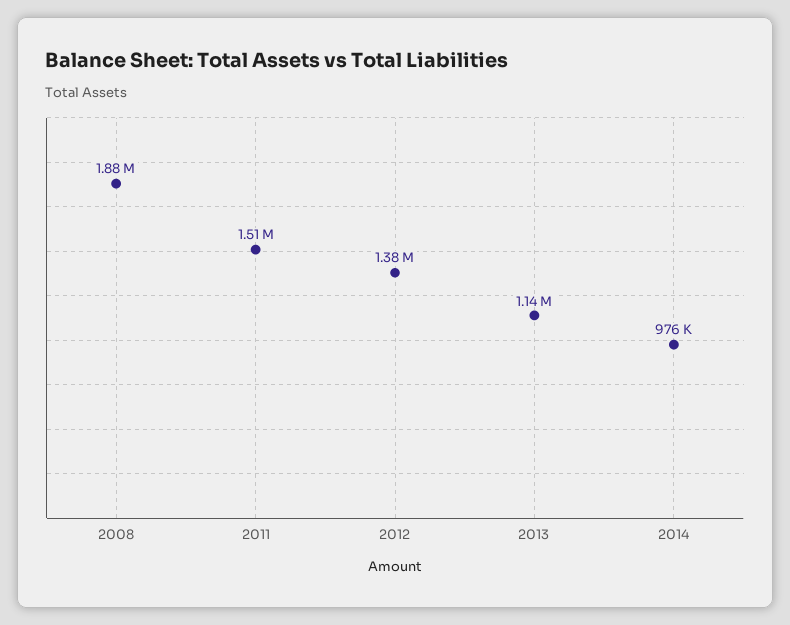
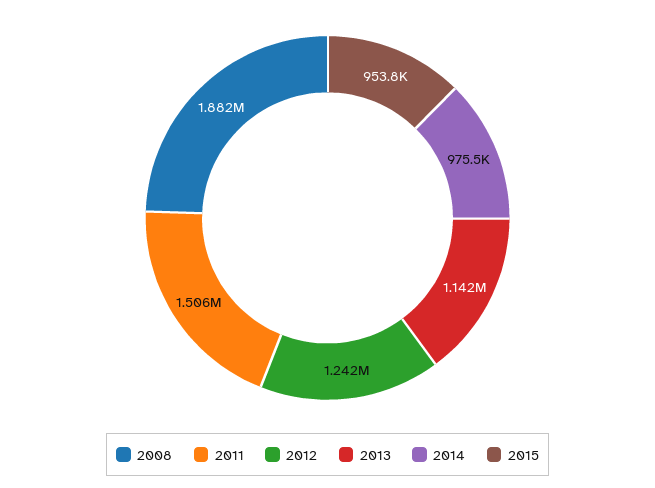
2012: 1380000 -> 1242000
2015: none -> 953800

